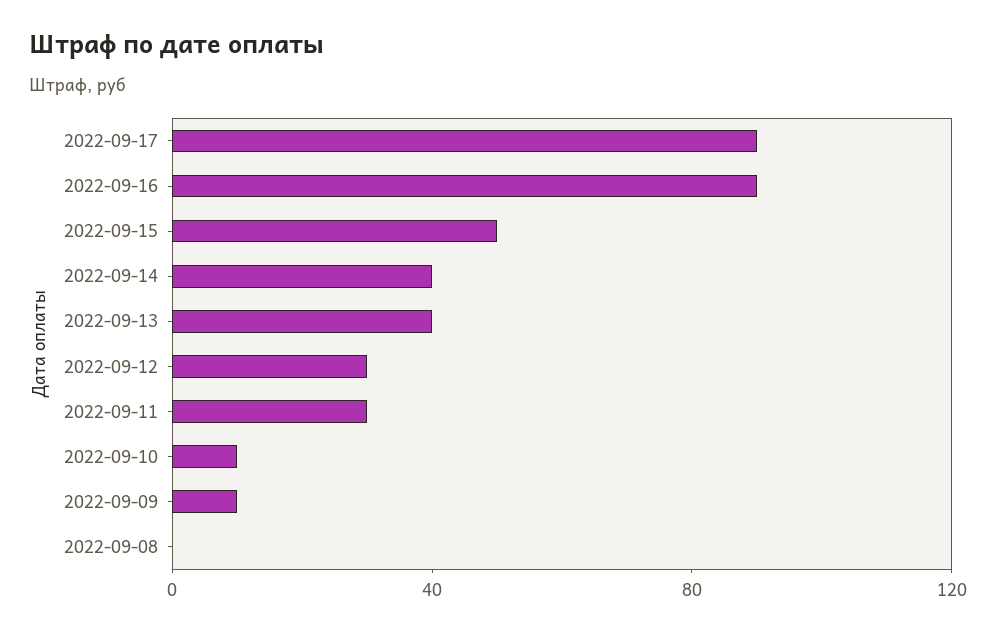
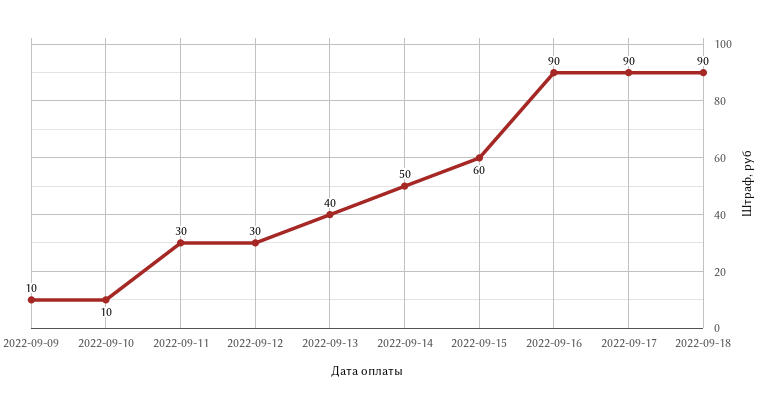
2022-09-15: 50 -> 60
2022-09-14: 40 -> 50
2022-09-08: 0 -> none
2022-09-18: none -> 90

